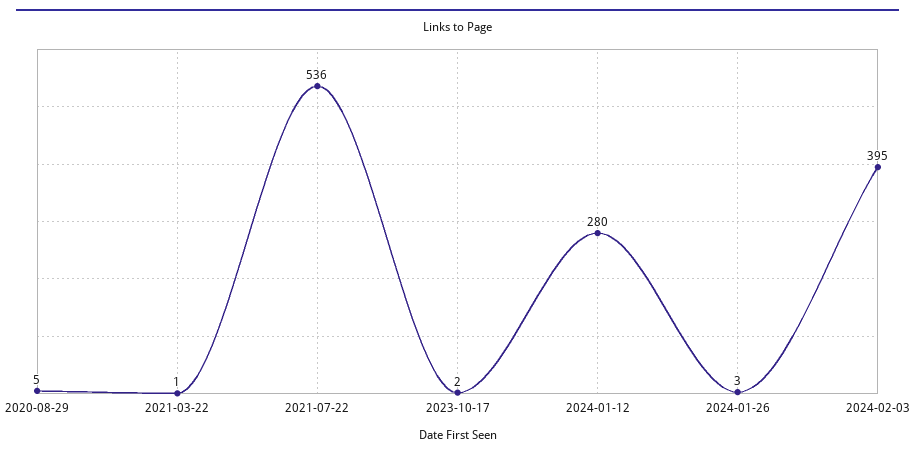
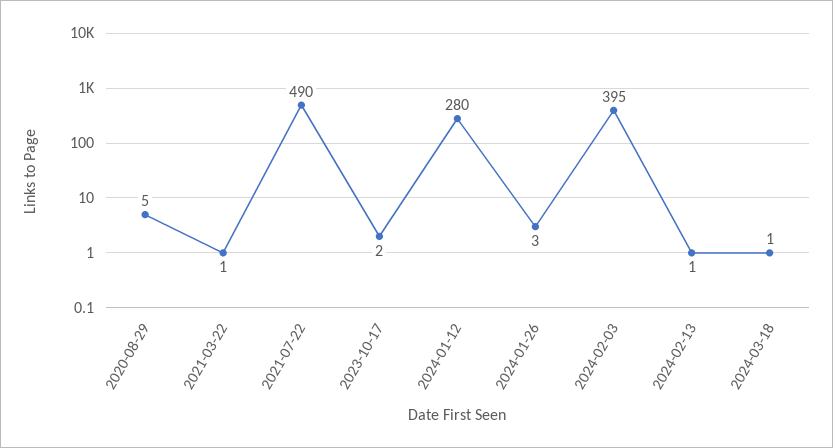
2021-07-22: 536 -> 490
2024-02-13: none -> 1
2024-03-18: none -> 1

